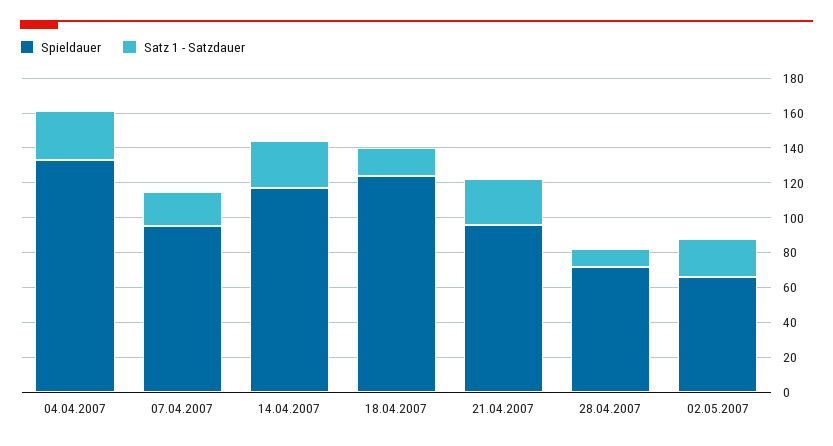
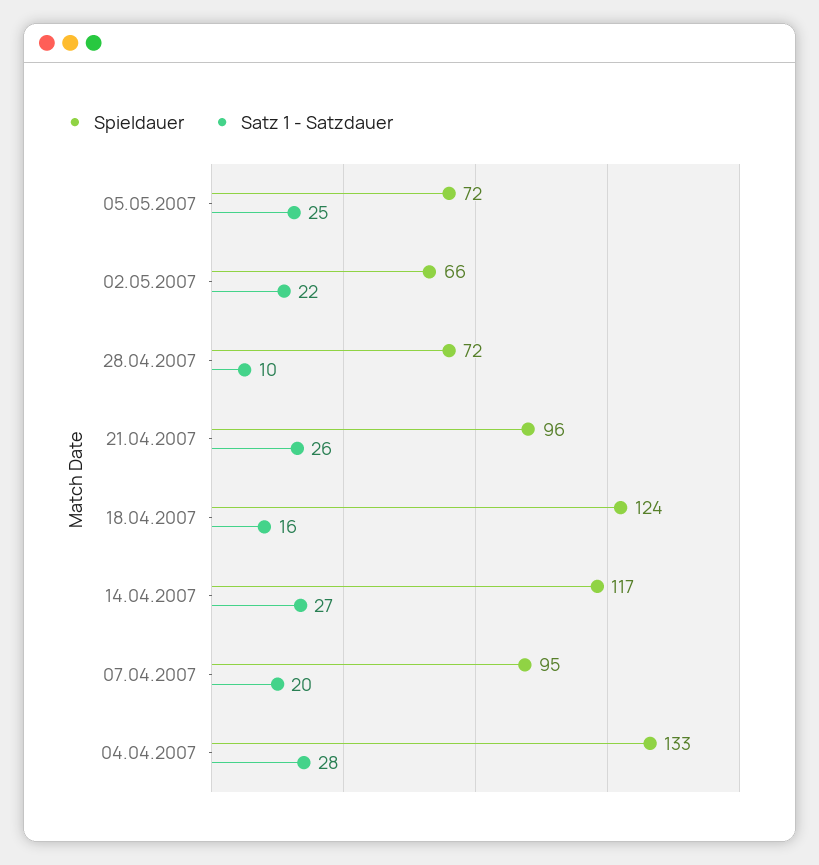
Spieldauer, 05.05.2007: none -> 72
Satz 1 - Satzdauer, 05.05.2007: none -> 25

